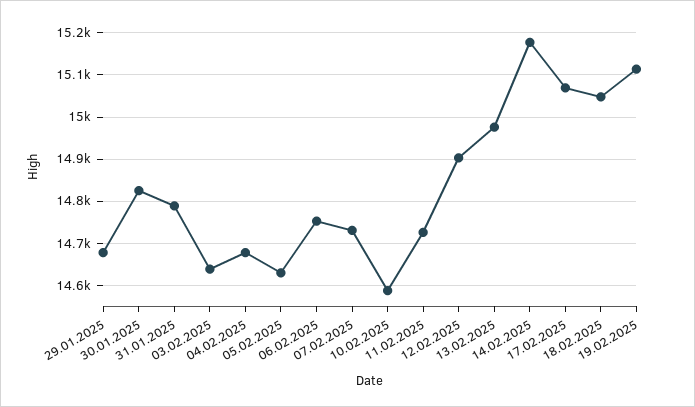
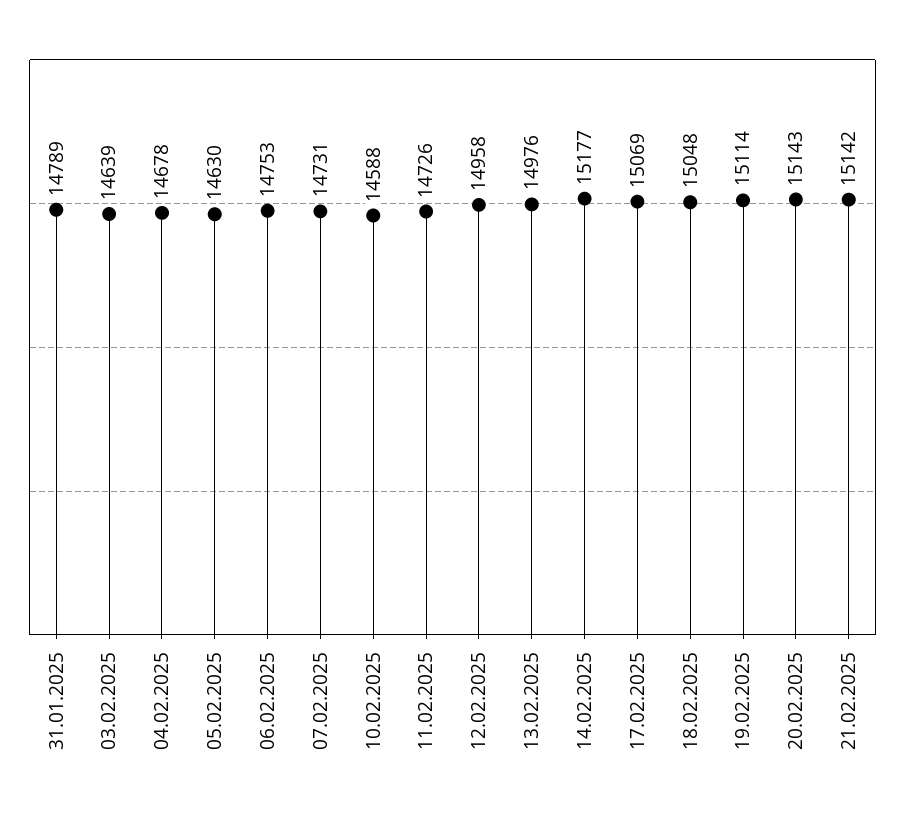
29.01.2025: 14680 -> none
30.01.2025: 14820 -> none
12.02.2025: 14900 -> 14958
20.02.2025: none -> 15143
21.02.2025: none -> 15142

